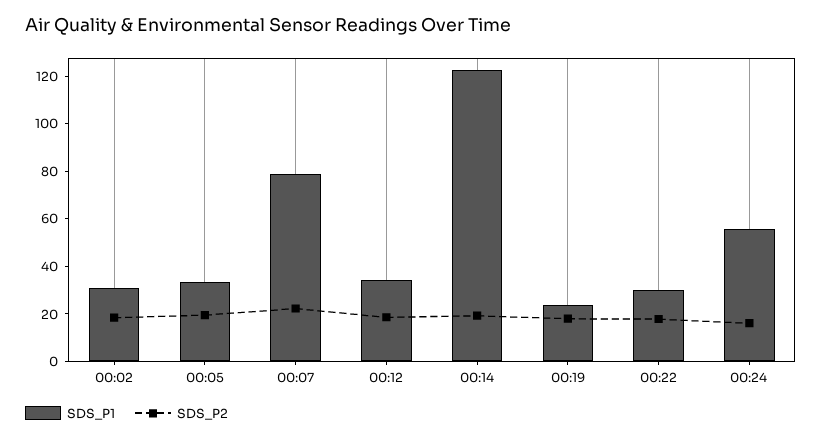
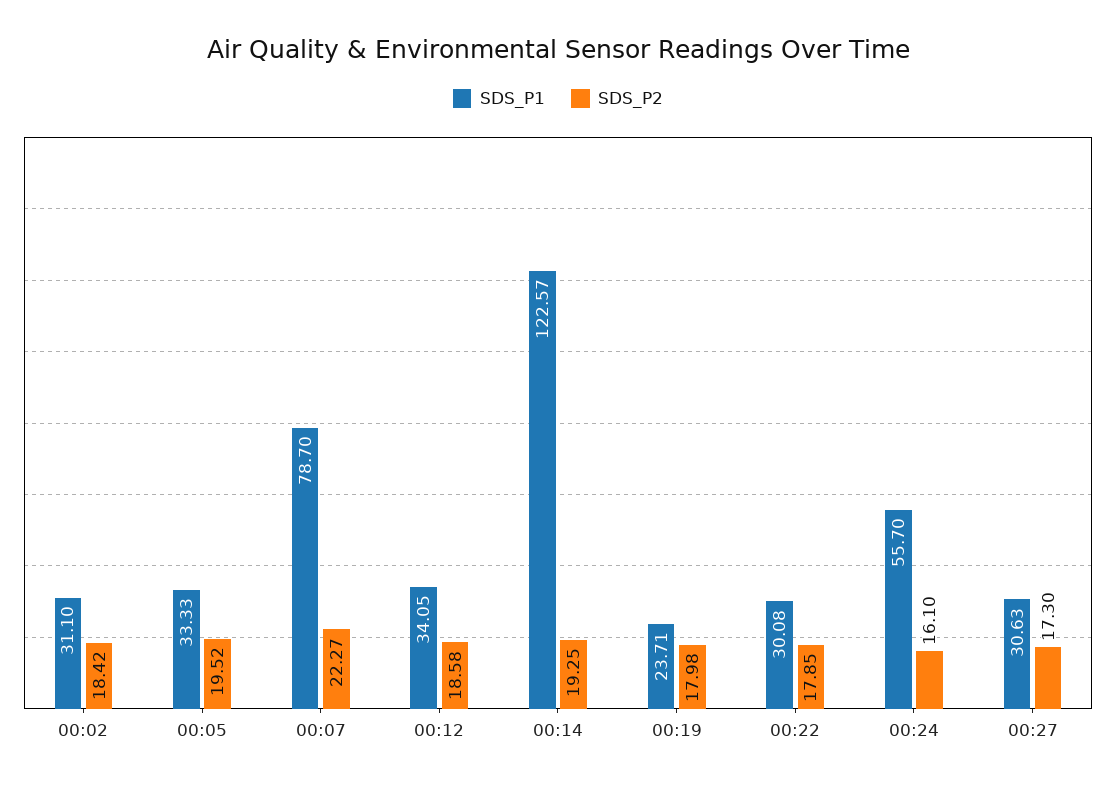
SDS_P1, 00:27: none -> 30.63
SDS_P2, 00:27: none -> 17.3

